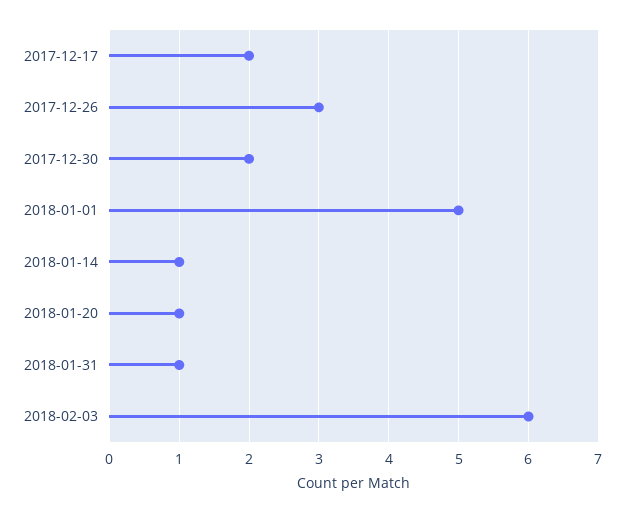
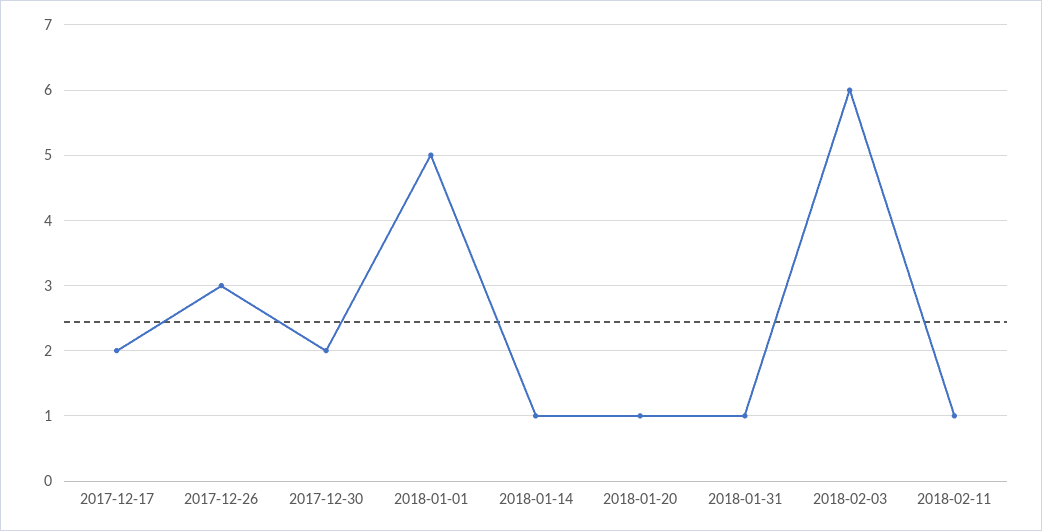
2018-02-11: none -> 1

